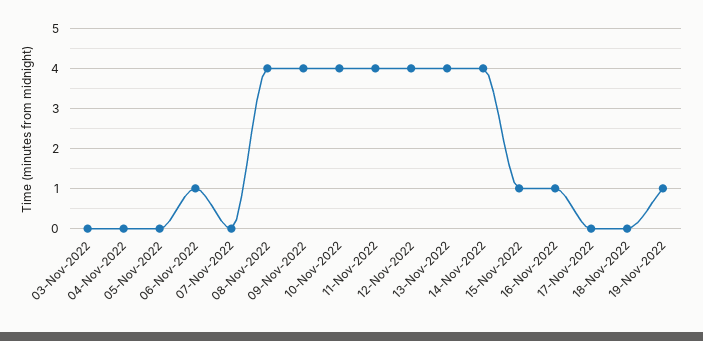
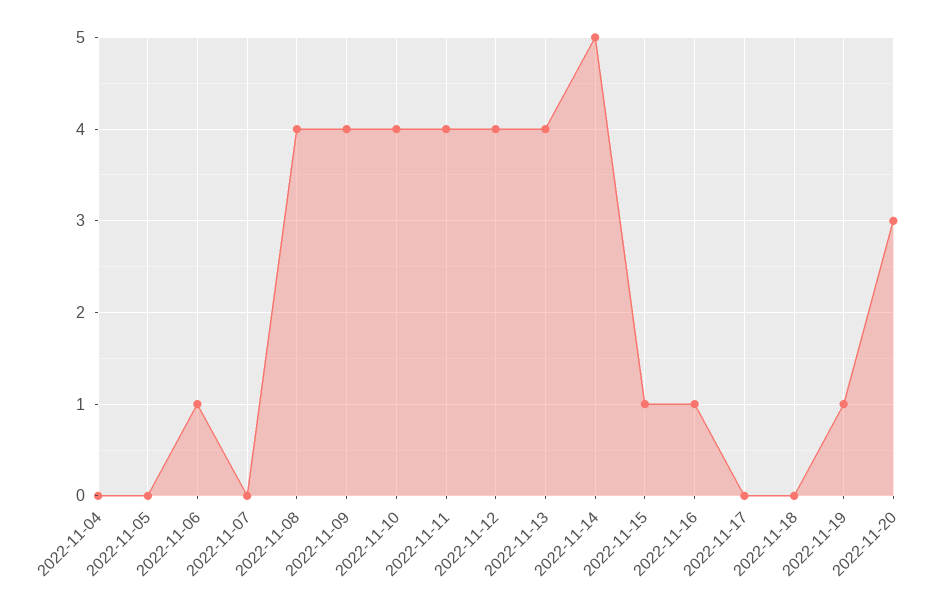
03-Nov-2022: 0 -> none
14-Nov-2022: 4 -> 5
2022-11-20: none -> 3

